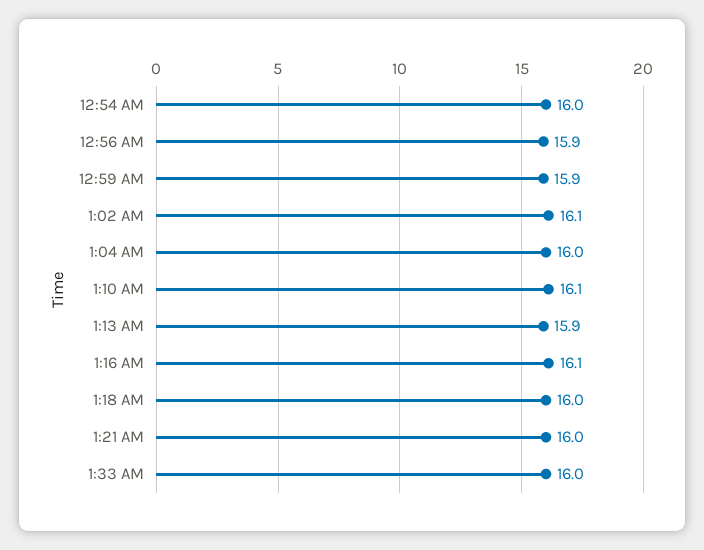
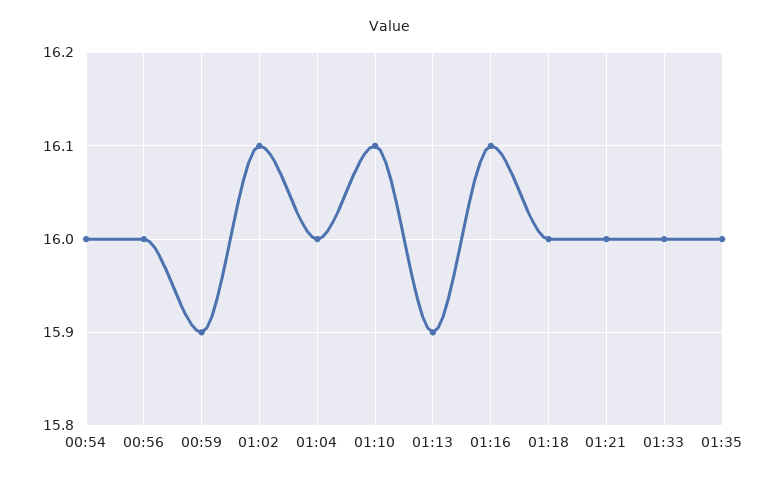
12:56 AM: 15.9 -> 16
01:35: none -> 16

